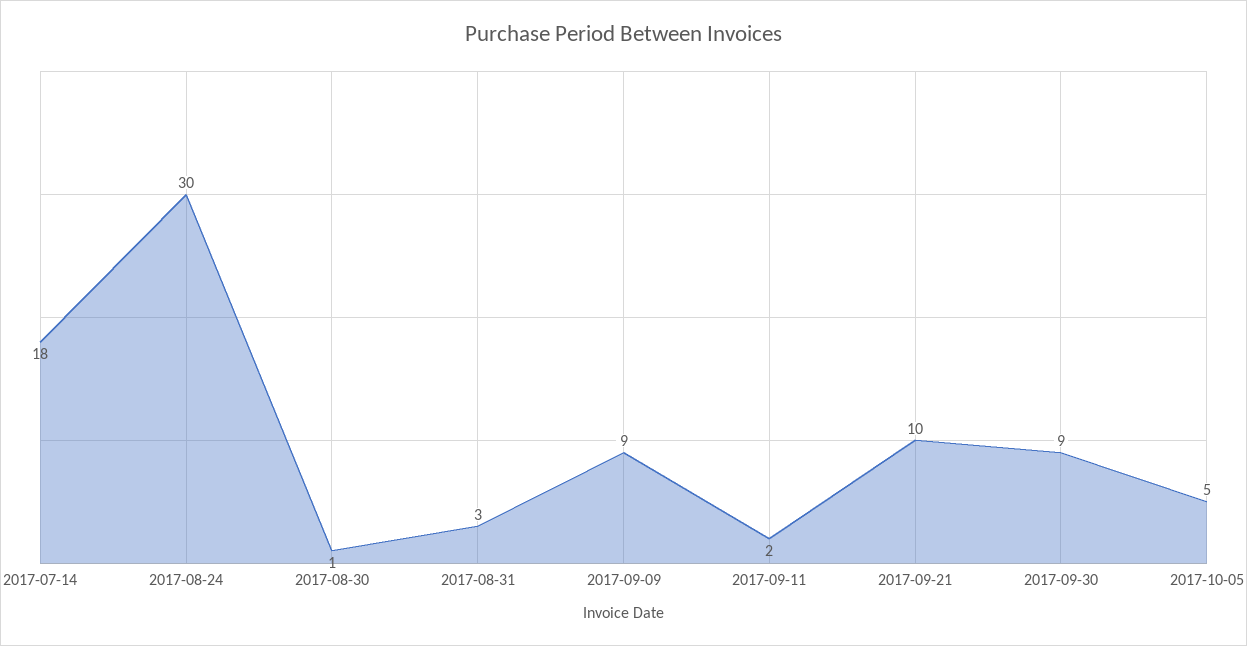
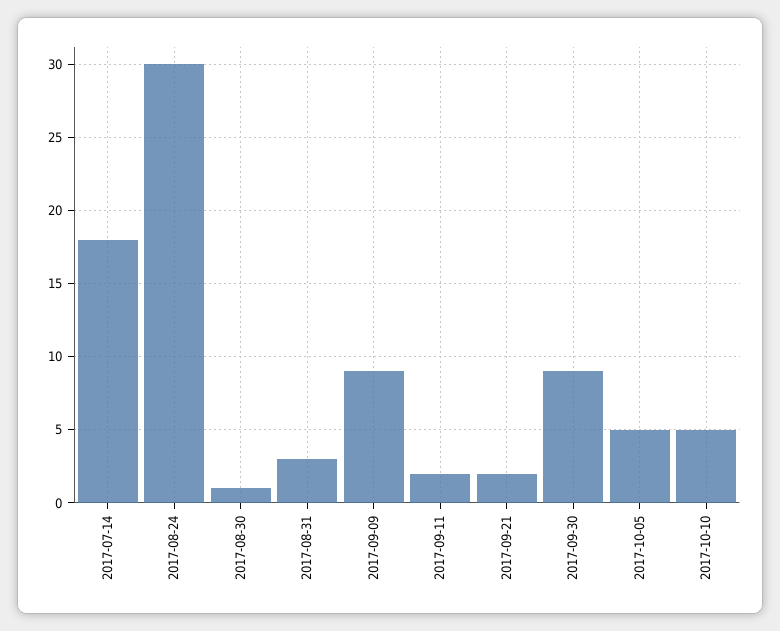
2017-09-21: 10 -> 2
2017-10-10: none -> 5

